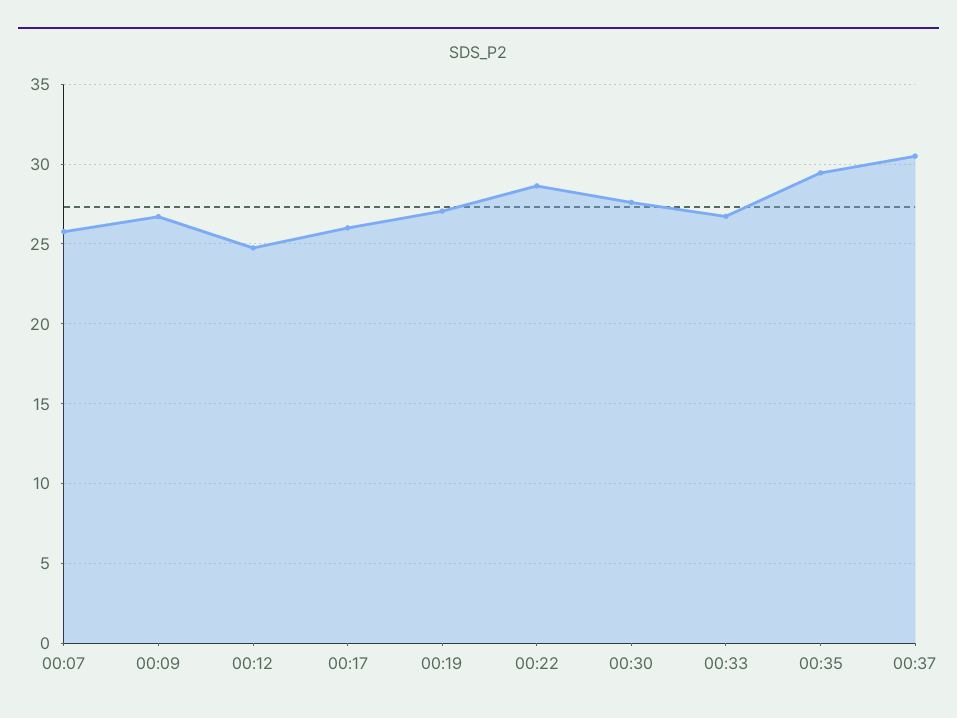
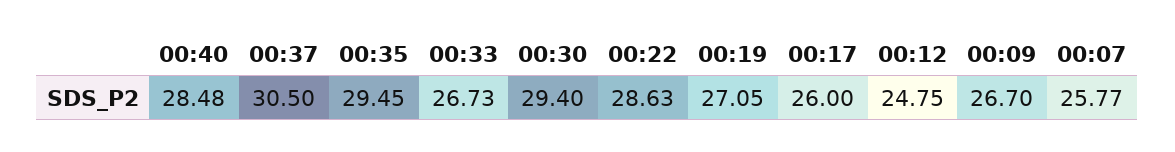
00:30: 27.5 -> 29.4
00:40: none -> 28.48

